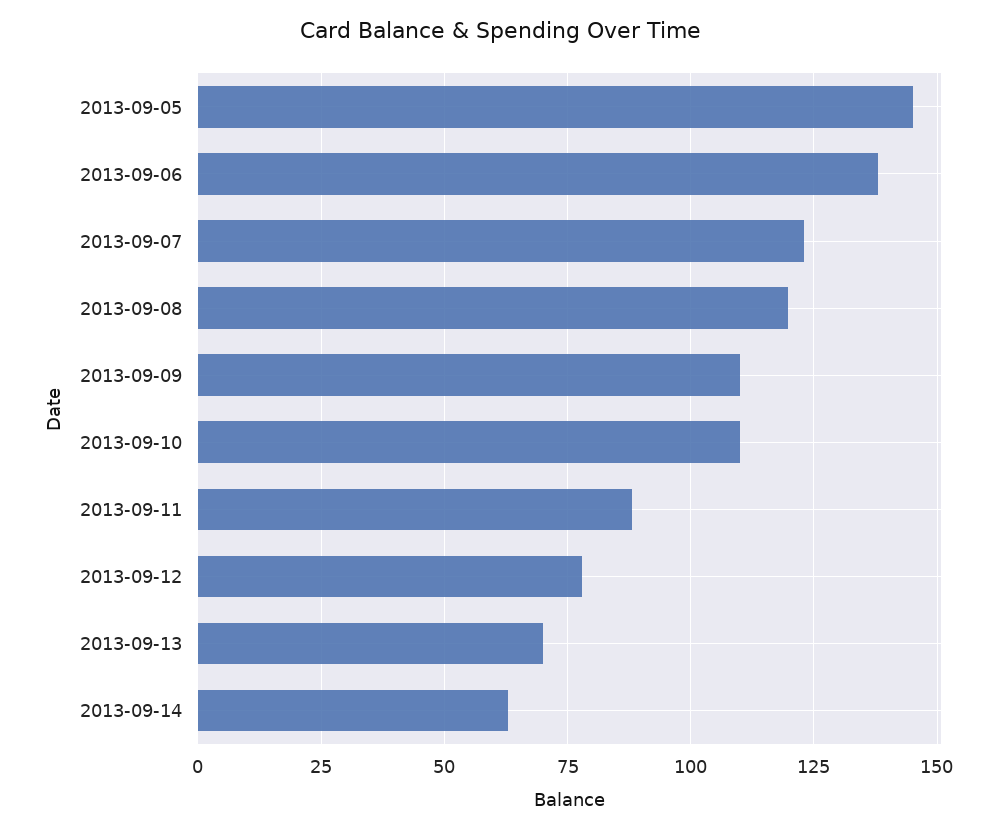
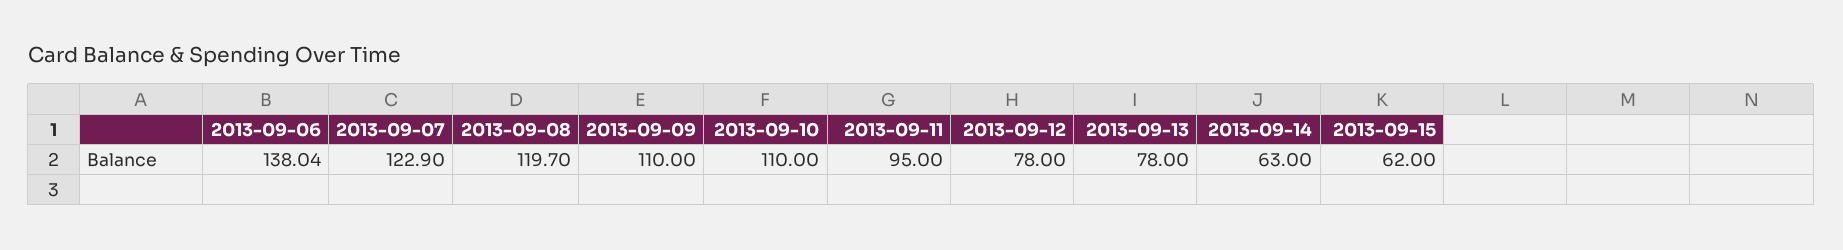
2013-09-05: 145 -> none
2013-09-11: 87.5 -> 95
2013-09-13: 70 -> 78
2013-09-15: none -> 62

